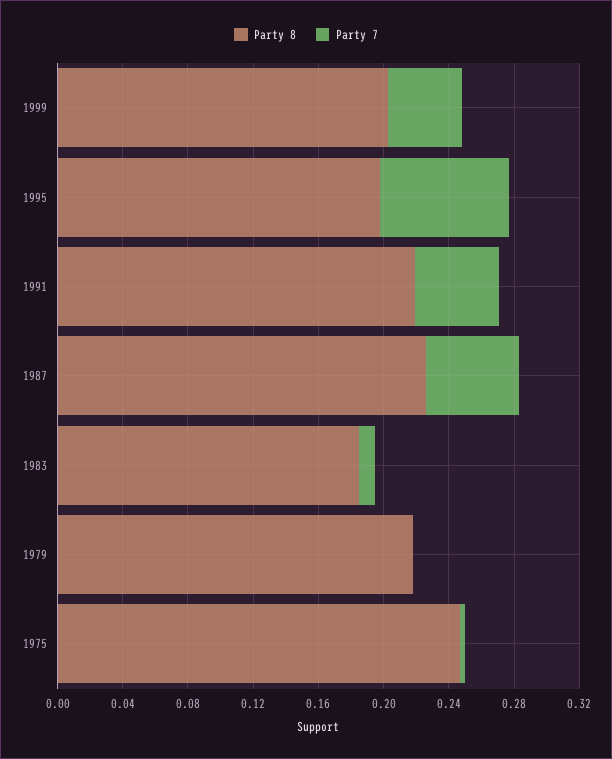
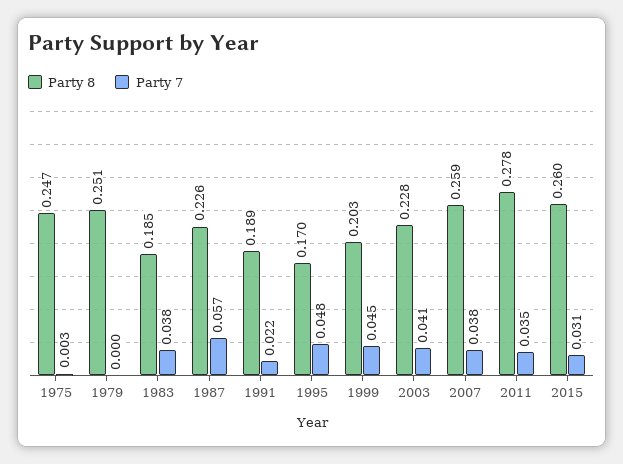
Party 8, 1995: 0.2 -> 0.17
Party 7, 1995: 0.08 -> 0.048
Party 8, 1991: 0.22 -> 0.189
Party 7, 1991: 0.05 -> 0.022
Party 7, 1983: 0.01 -> 0.038
Party 8, 1979: 0.22 -> 0.251
Party 8, 2003: none -> 0.228
Party 7, 2003: none -> 0.041
Party 8, 2007: none -> 0.259
Party 7, 2007: none -> 0.038
Party 8, 2011: none -> 0.278
Party 7, 2011: none -> 0.035
Party 8, 2015: none -> 0.26
Party 7, 2015: none -> 0.031

